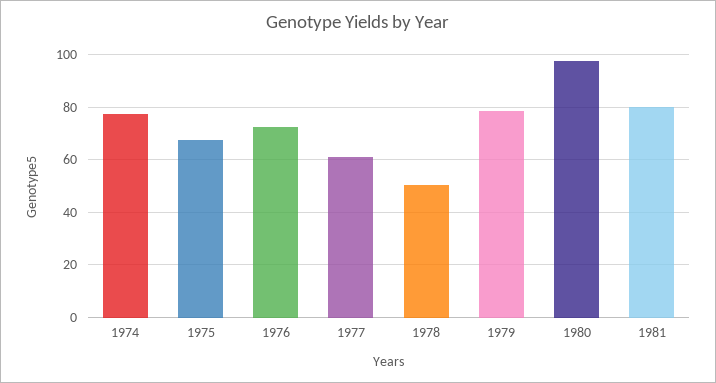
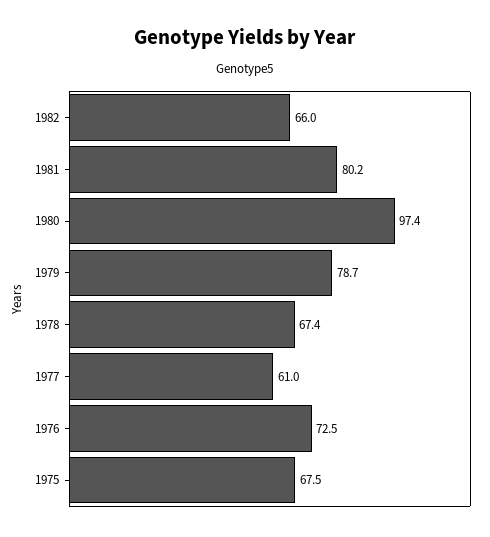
1974: 77.5 -> none
1978: 50 -> 67.4
1982: none -> 66

